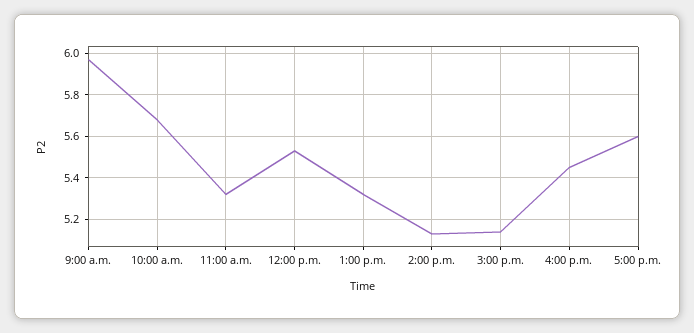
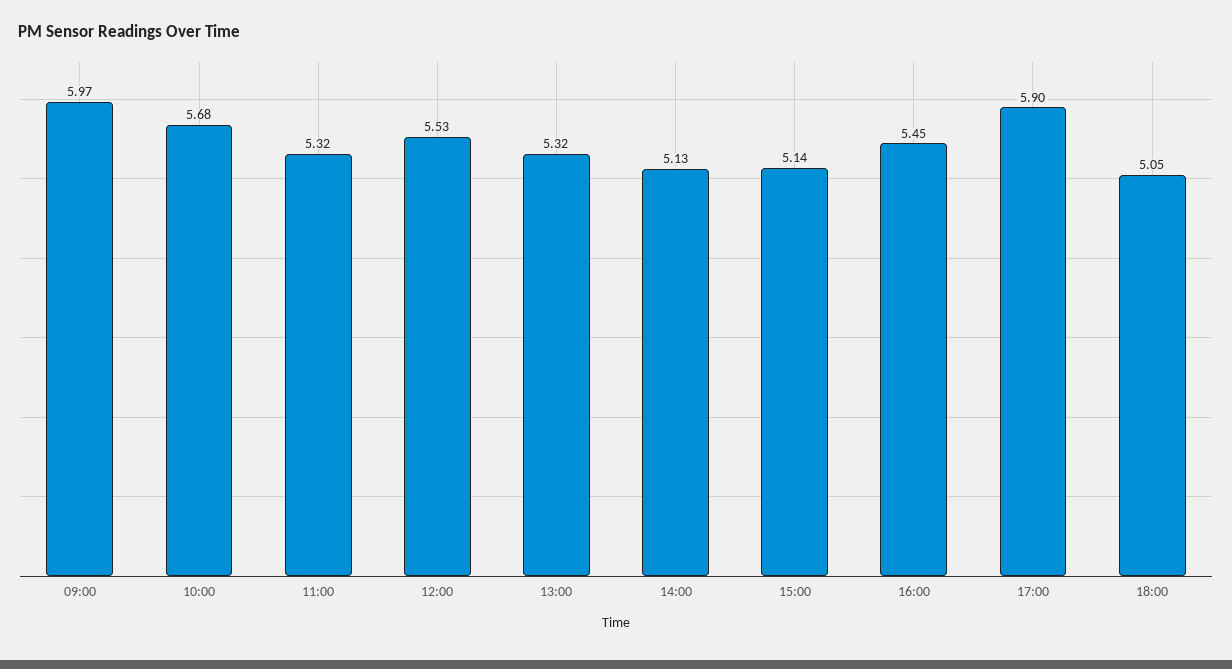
5:00 p.m.: 5.6 -> 5.9
18:00: none -> 5.05

